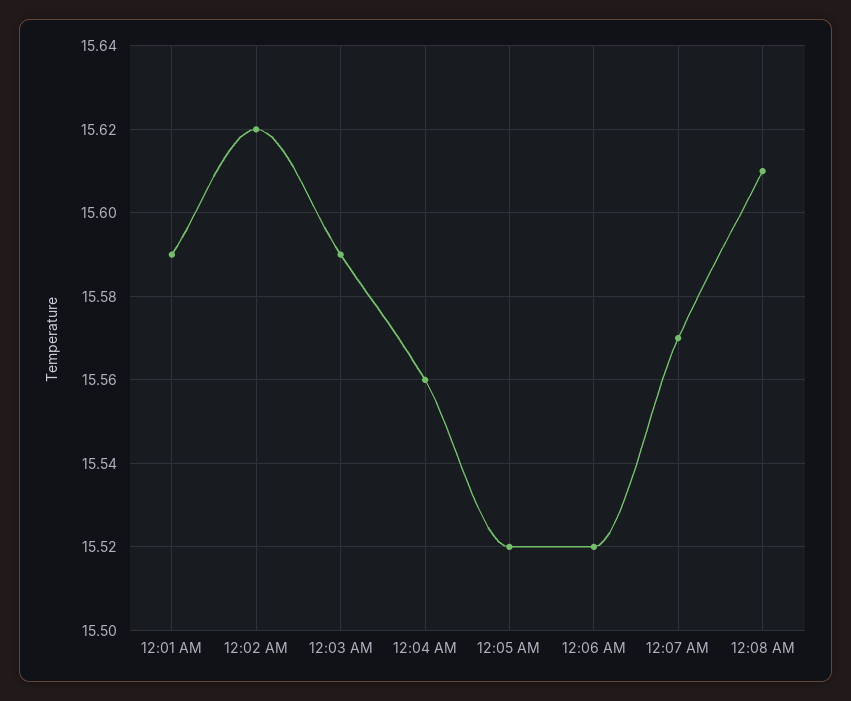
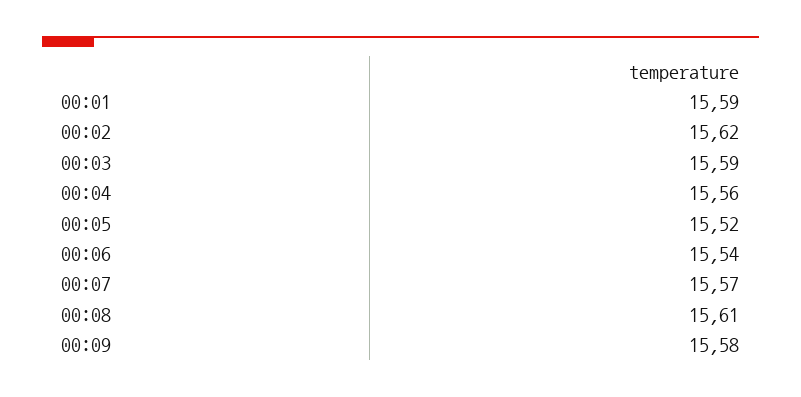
12:06 AM: 15.52 -> 15.54
00:09: none -> 15.58

